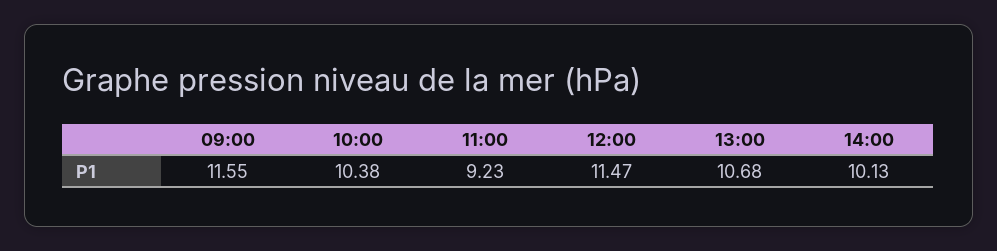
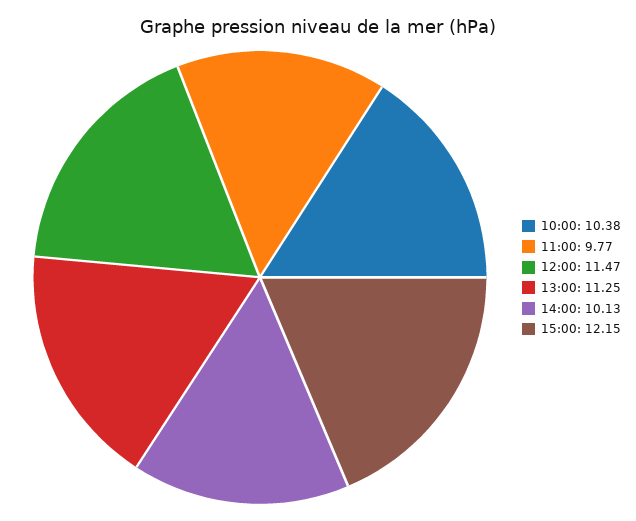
09:00: 11.55 -> none
11:00: 9.23 -> 9.77
13:00: 10.68 -> 11.25
15:00: none -> 12.15

